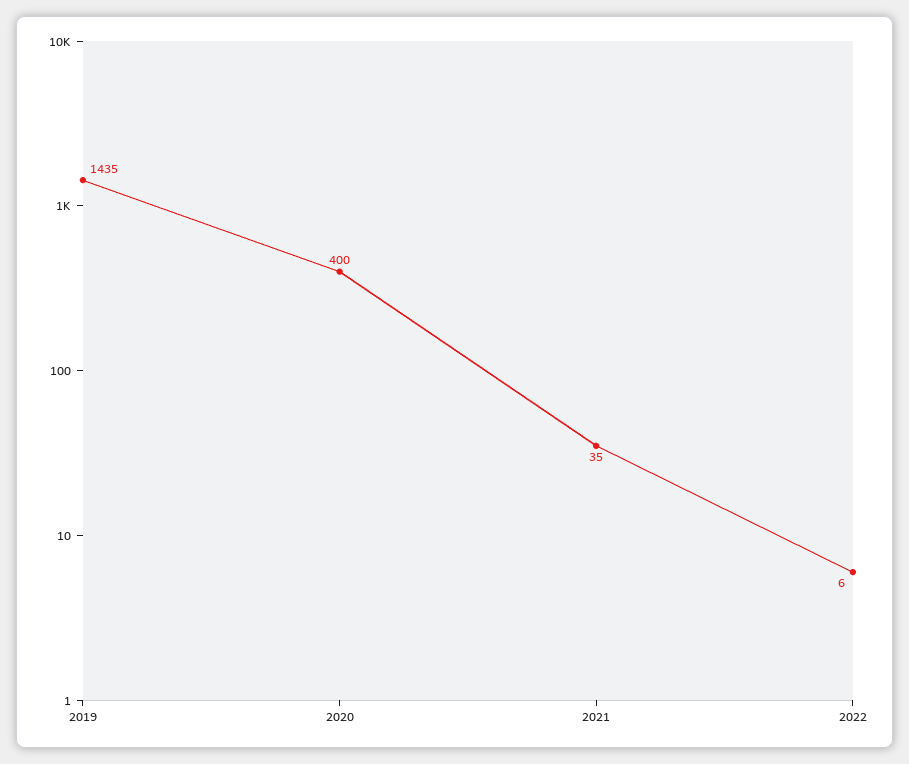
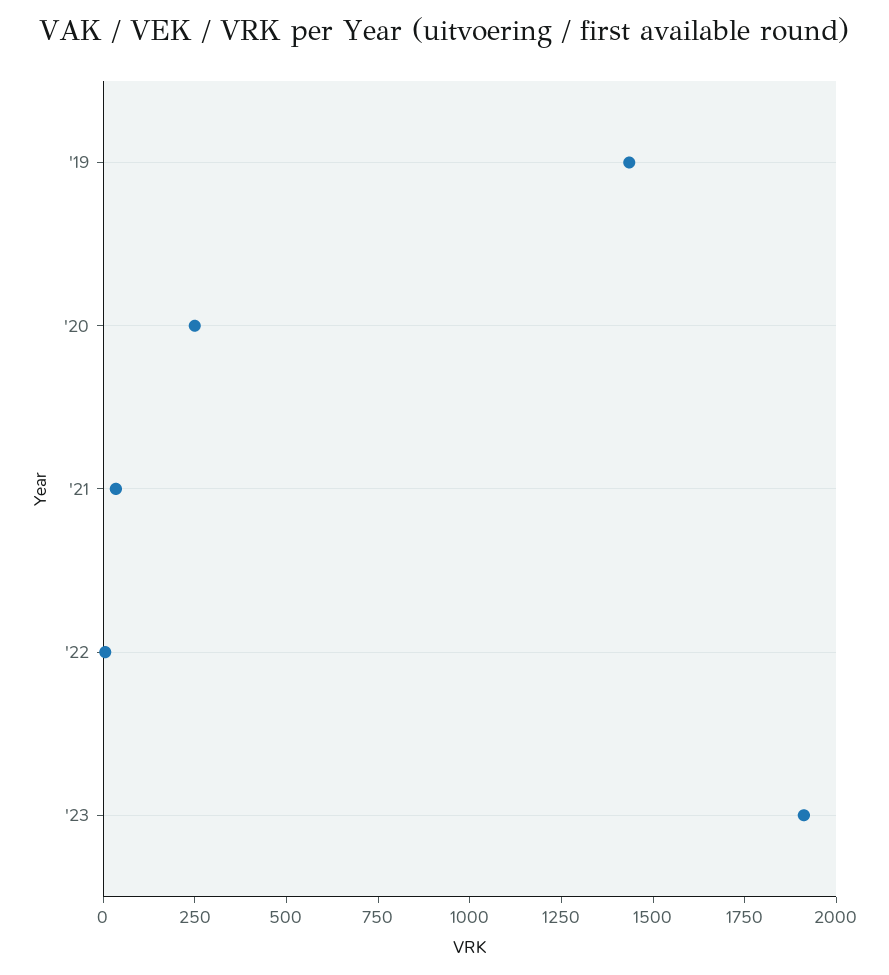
2020: 400 -> 250
'23: none -> 1900

